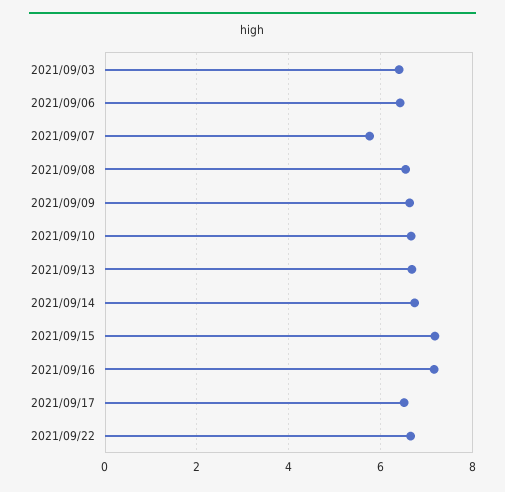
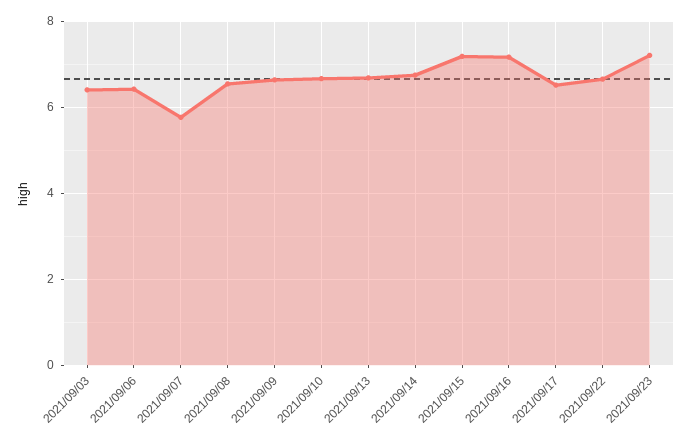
2021/09/23: none -> 7.2

